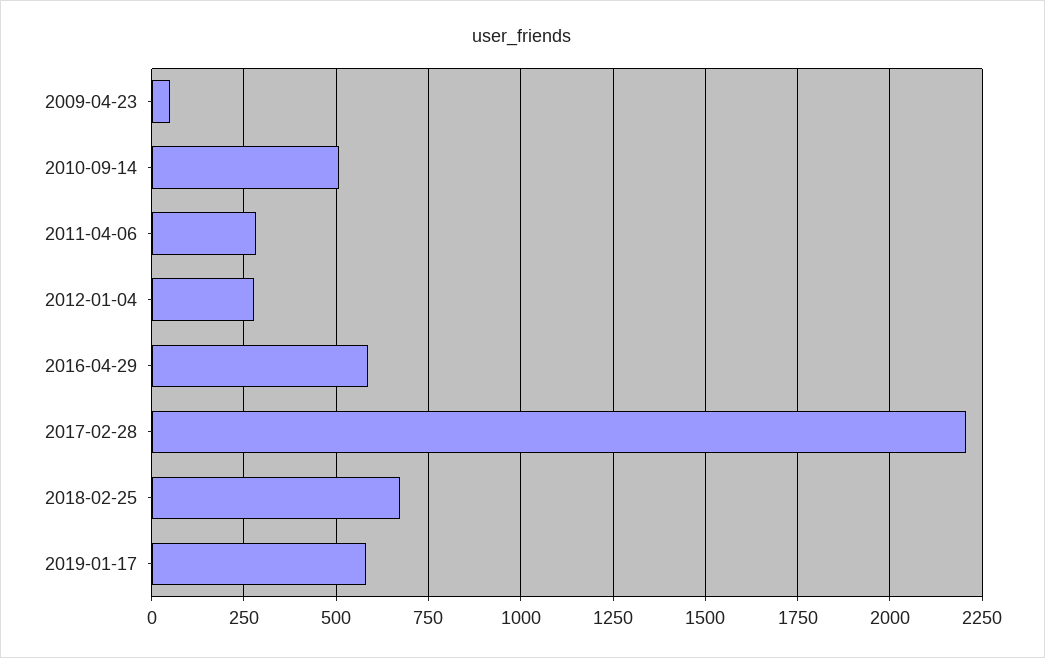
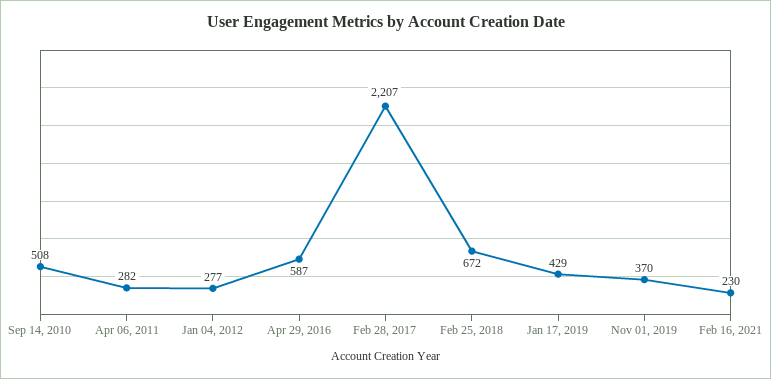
2009-04-23: 50 -> none
2019-01-17: 575 -> 429
Nov 01, 2019: none -> 370
Feb 16, 2021: none -> 230

